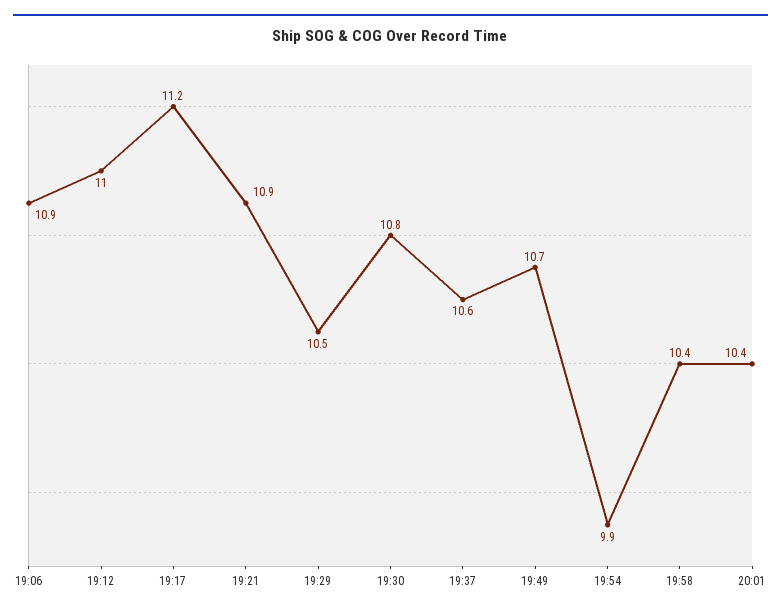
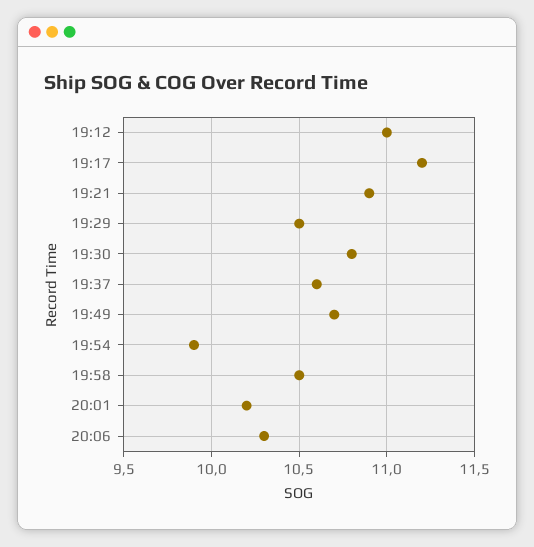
19:06: 10.9 -> none
19:58: 10.4 -> 10.5
20:01: 10.4 -> 10.2
20:06: none -> 10.3

